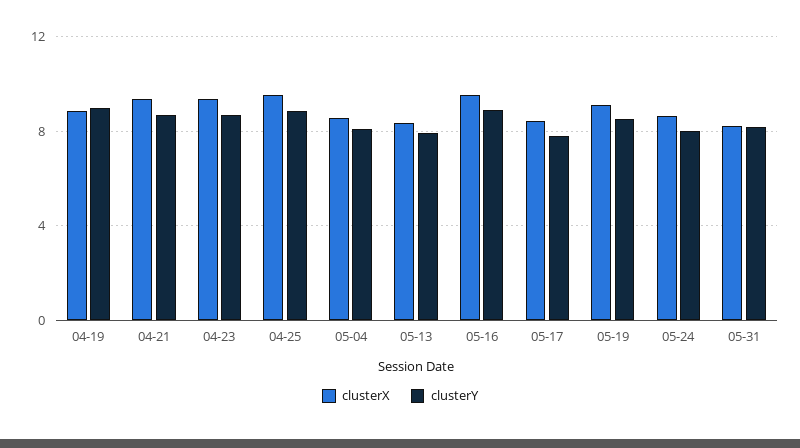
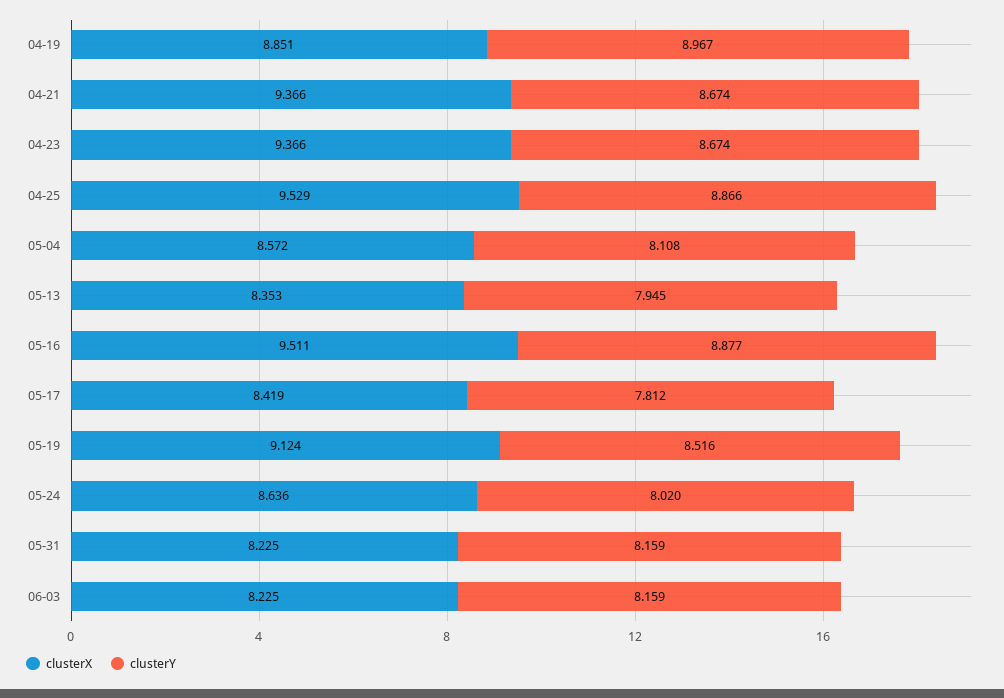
clusterX, 06-03: none -> 8.225
clusterY, 06-03: none -> 8.159

